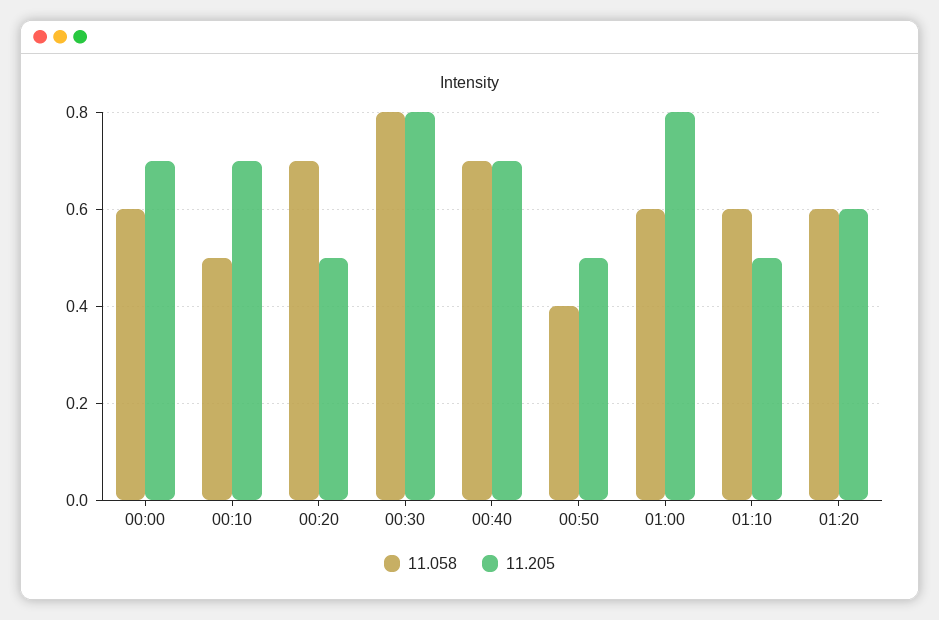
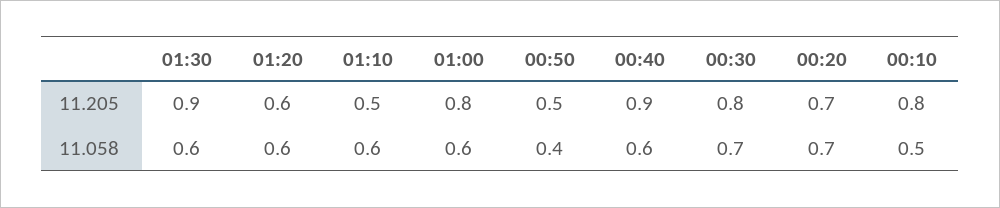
11.058, 00:00: 0.6 -> none
11.205, 00:00: 0.7 -> none
11.205, 00:10: 0.7 -> 0.8
11.205, 00:20: 0.5 -> 0.7
11.058, 00:30: 0.8 -> 0.7
11.058, 00:40: 0.7 -> 0.6
11.205, 00:40: 0.7 -> 0.9
11.205, 01:30: none -> 0.9
11.058, 01:30: none -> 0.6

